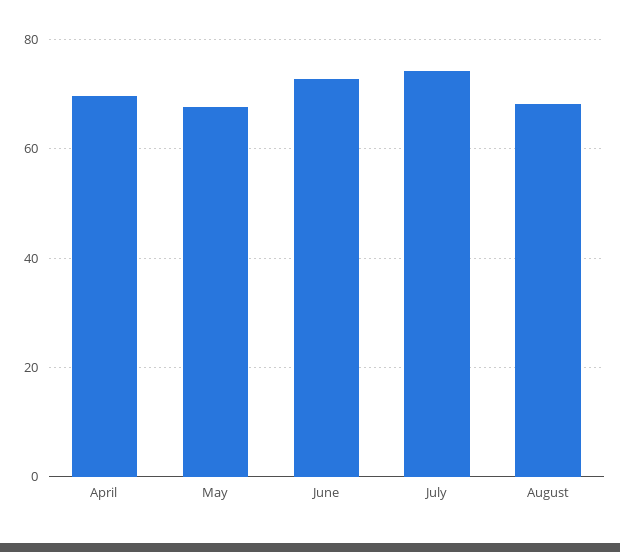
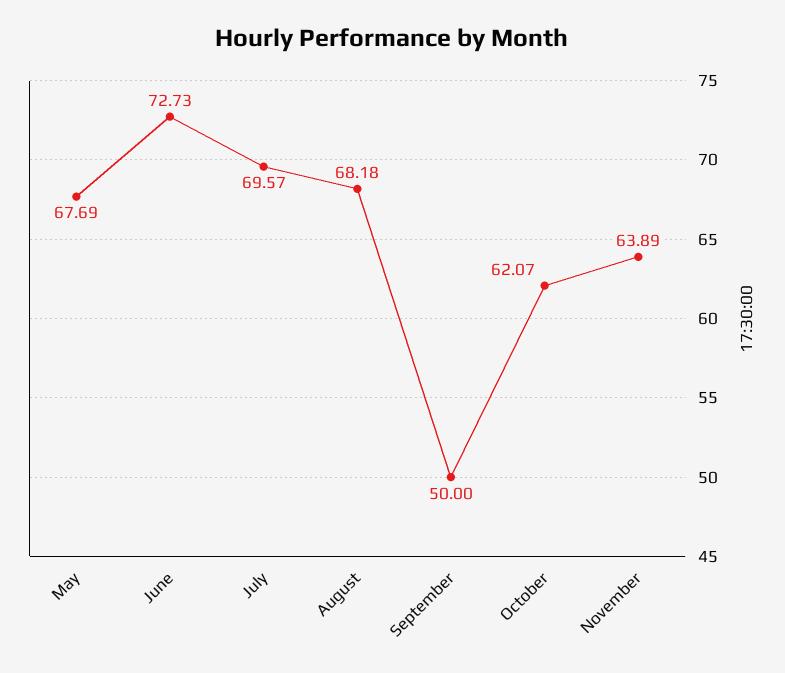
April: 70 -> none
July: 74 -> 69.57
September: none -> 50
October: none -> 62.07
November: none -> 63.89

